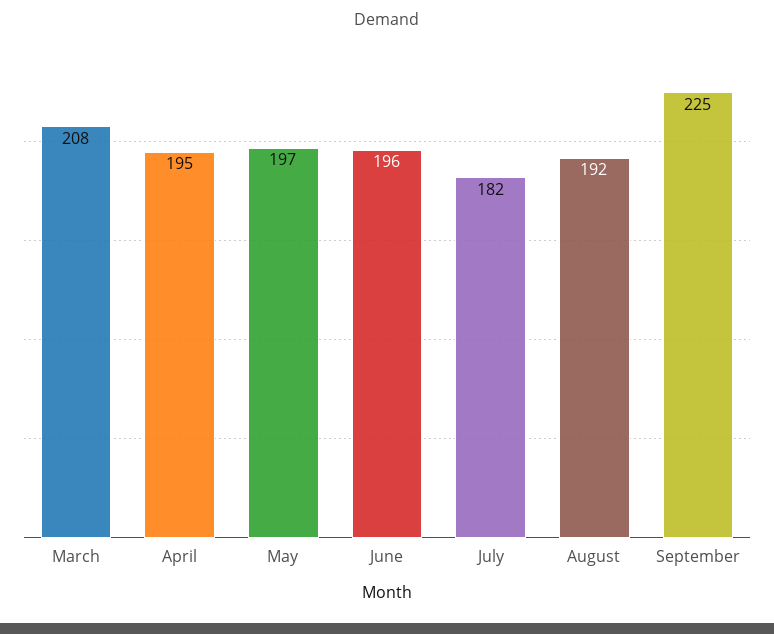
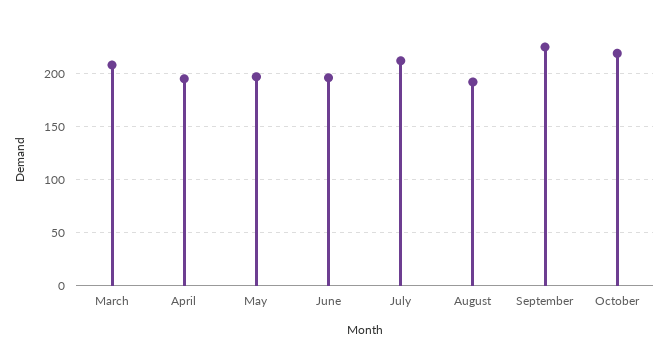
July: 182 -> 210
October: none -> 220

